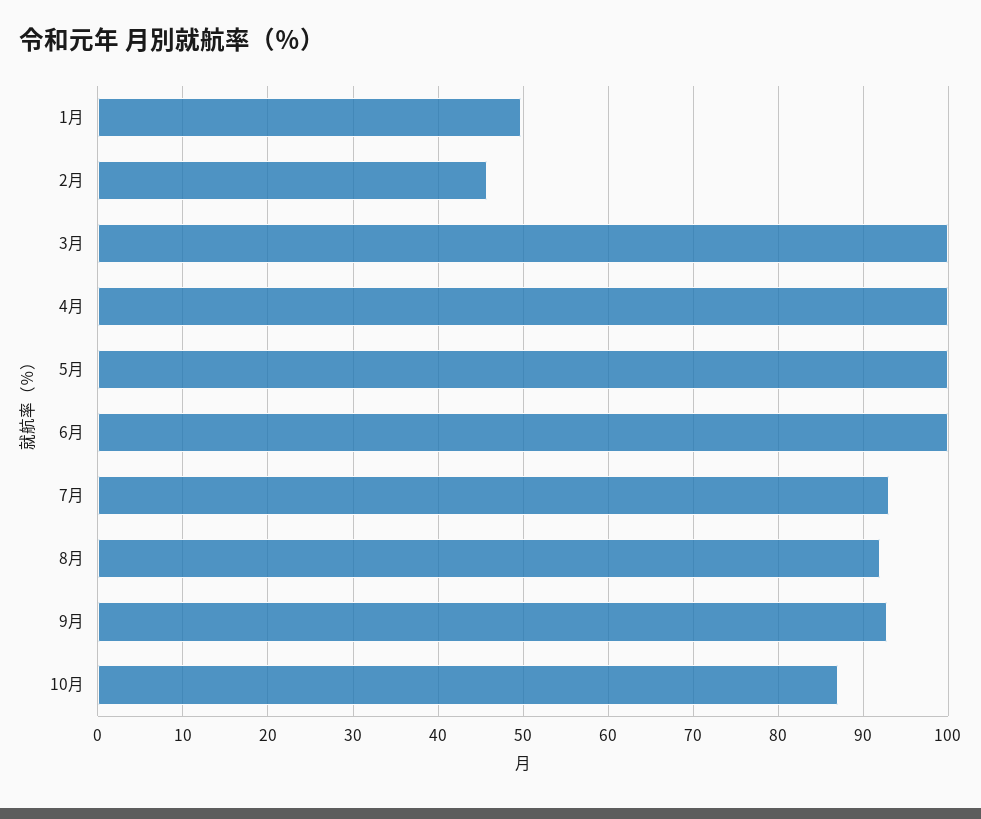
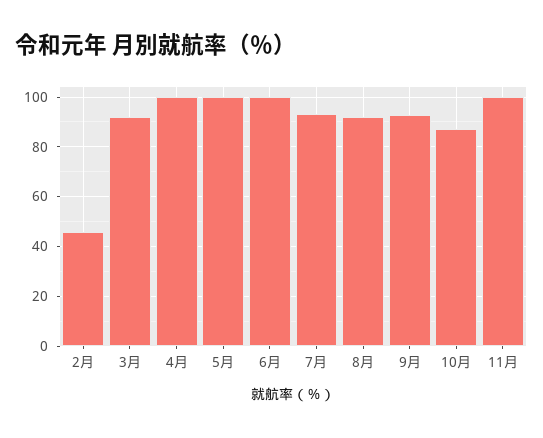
1月: 50 -> none
3月: 100 -> 92.5
11月: none -> 100

